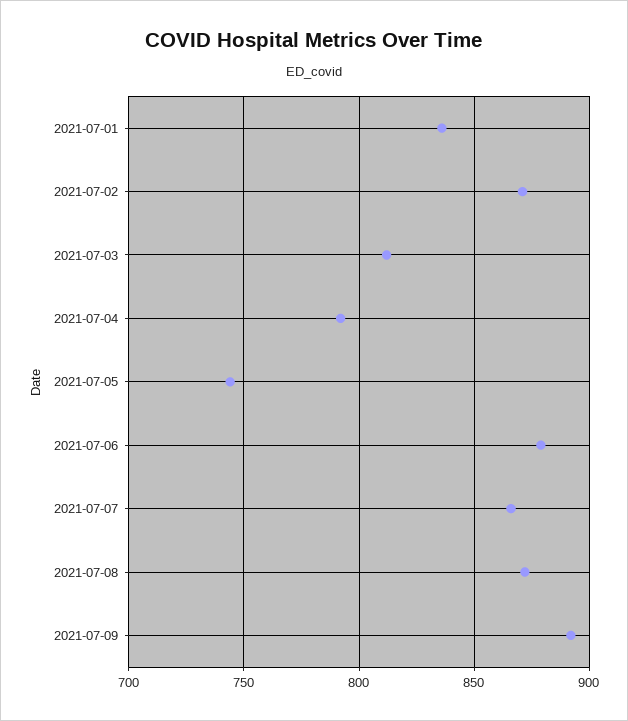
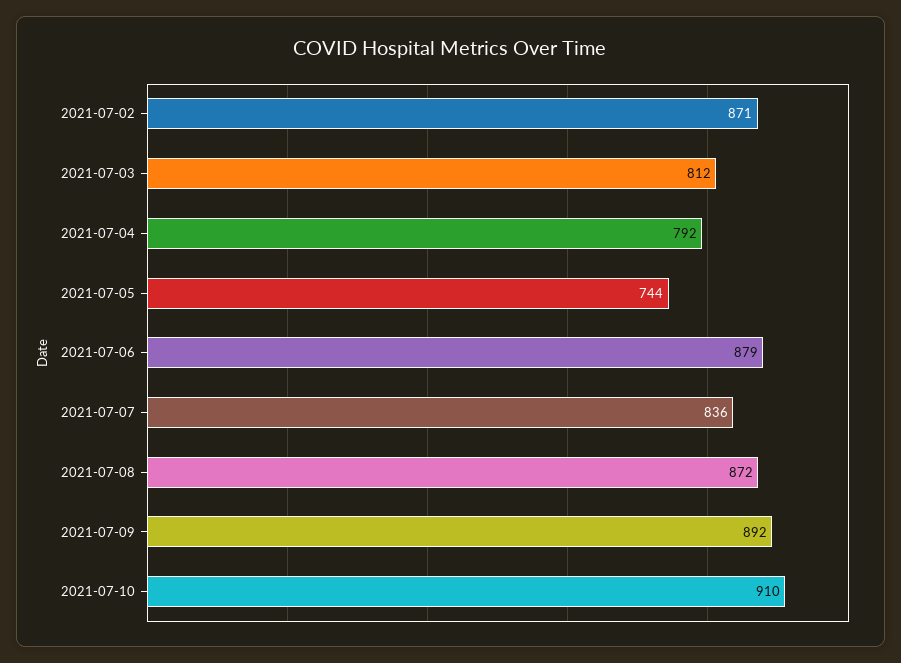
2021-07-01: 835 -> none
2021-07-07: 865 -> 836
2021-07-10: none -> 910

